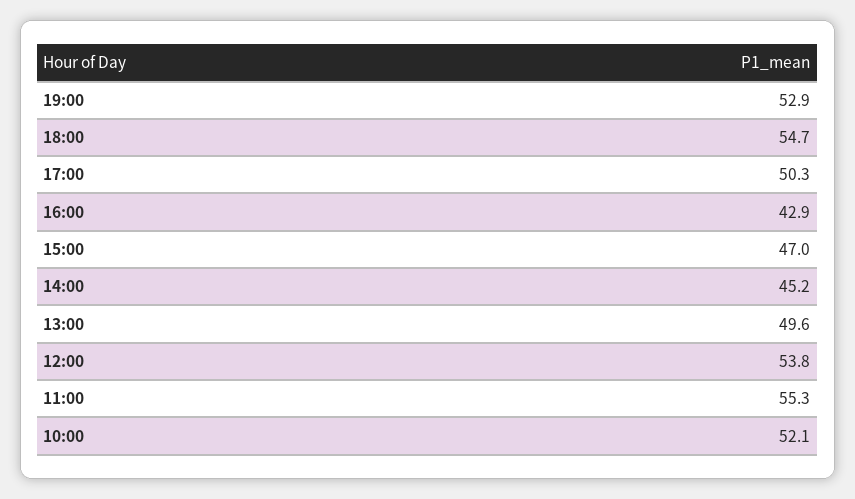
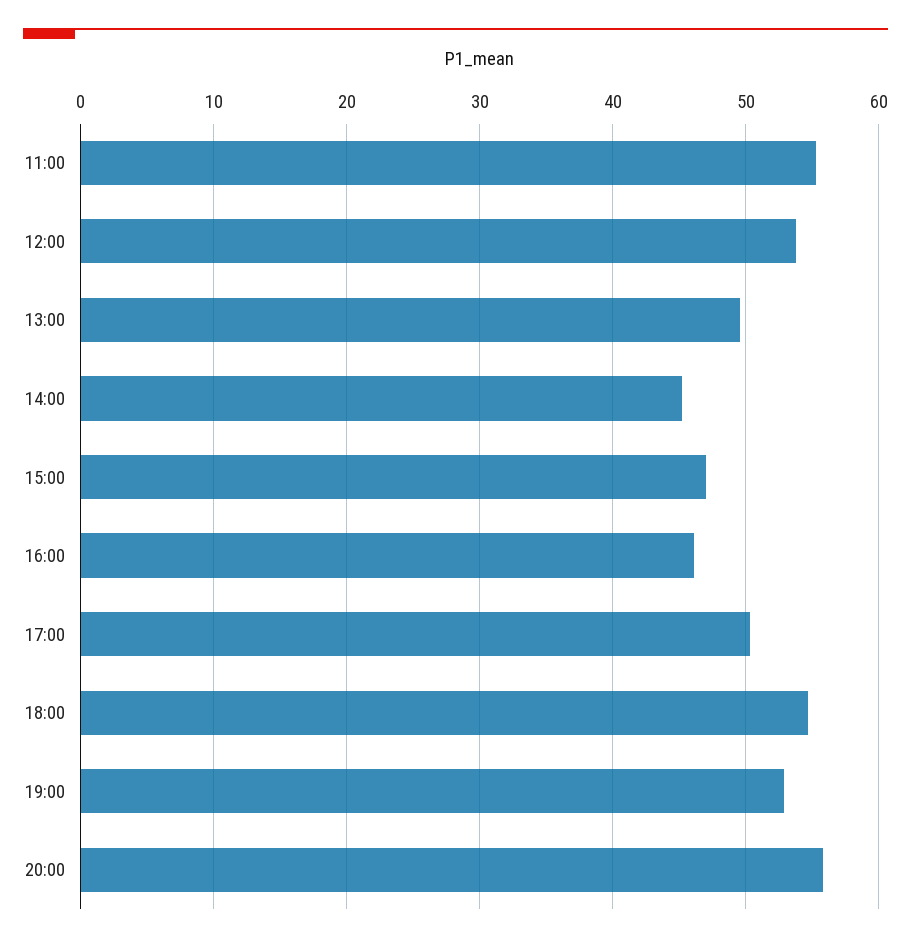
16:00: 42.9 -> 46
10:00: 52.1 -> none
20:00: none -> 56

